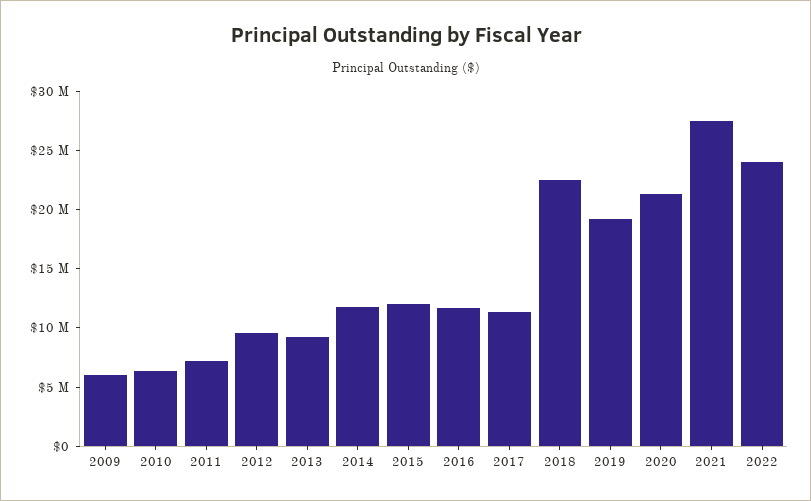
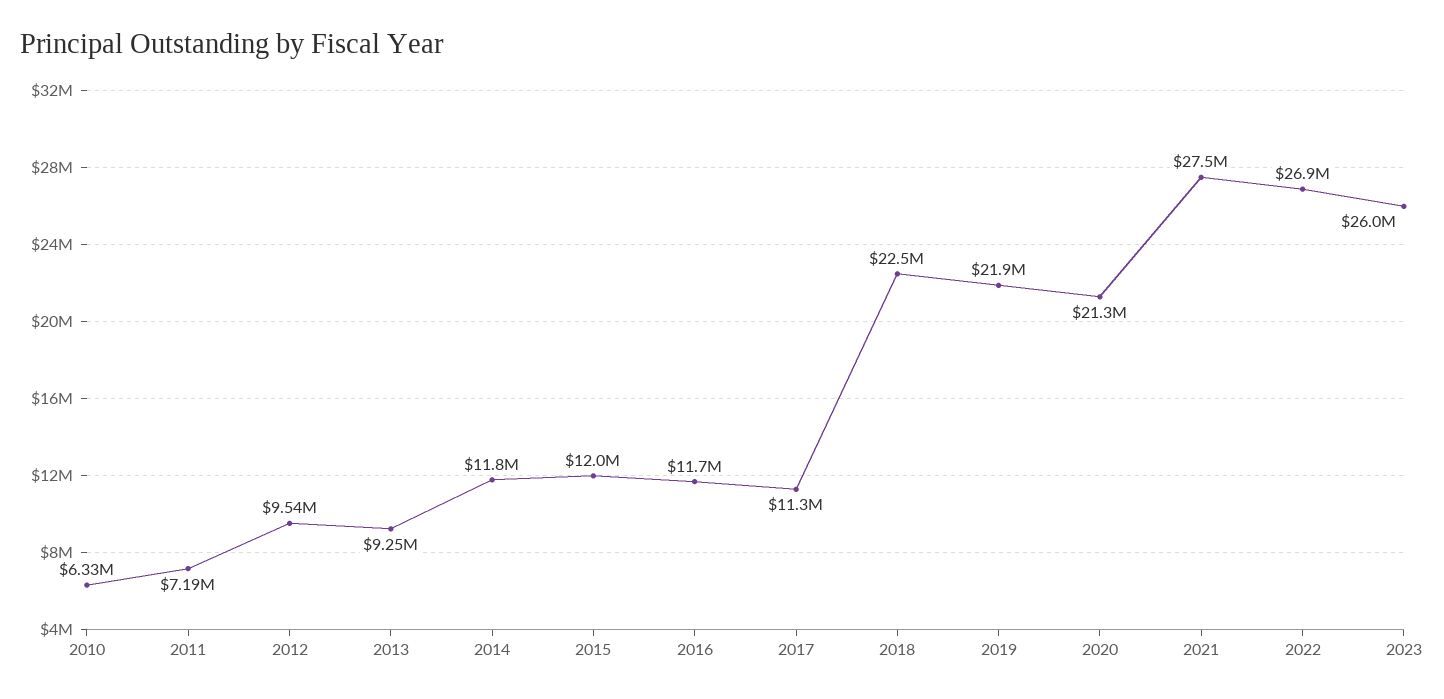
2009: 6000000 -> none
2019: 19000000 -> 21900000
2022: 24000000 -> 26900000
2023: none -> 26000000

